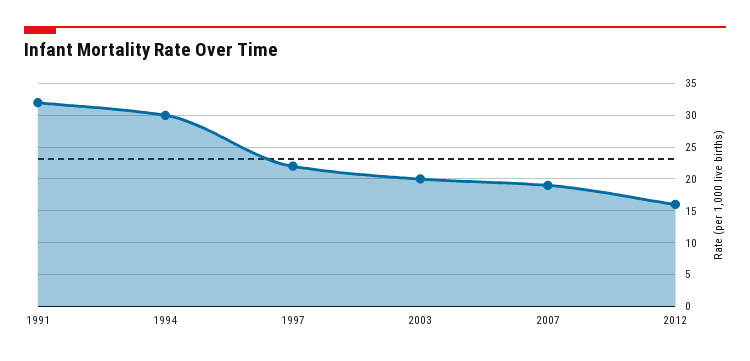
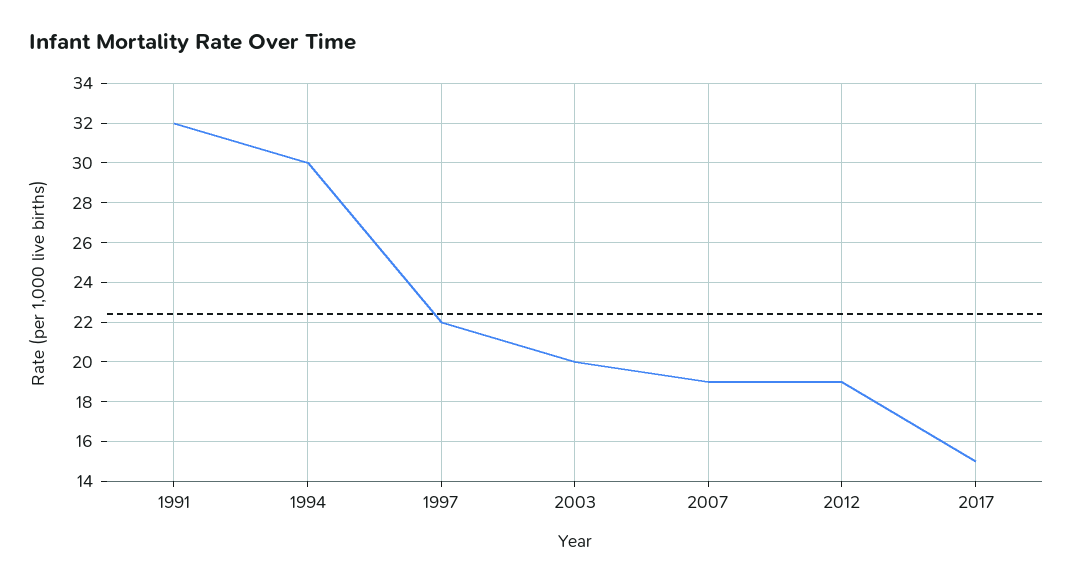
2012: 16 -> 19
2017: none -> 15

